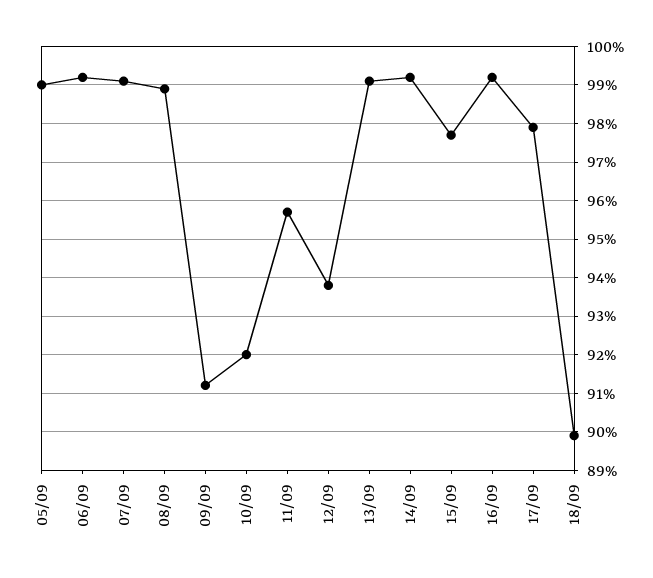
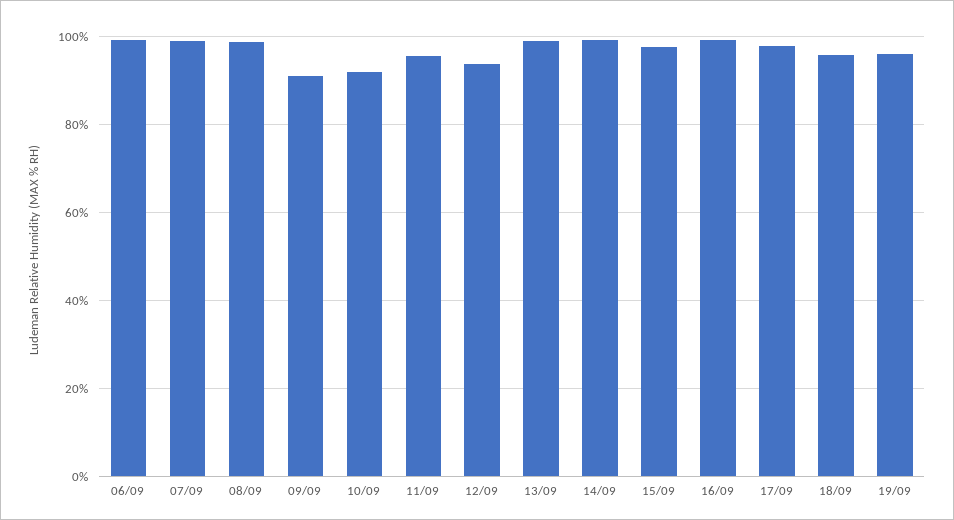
05/09: 99 -> none
18/09: 90 -> 96
19/09: none -> 96

